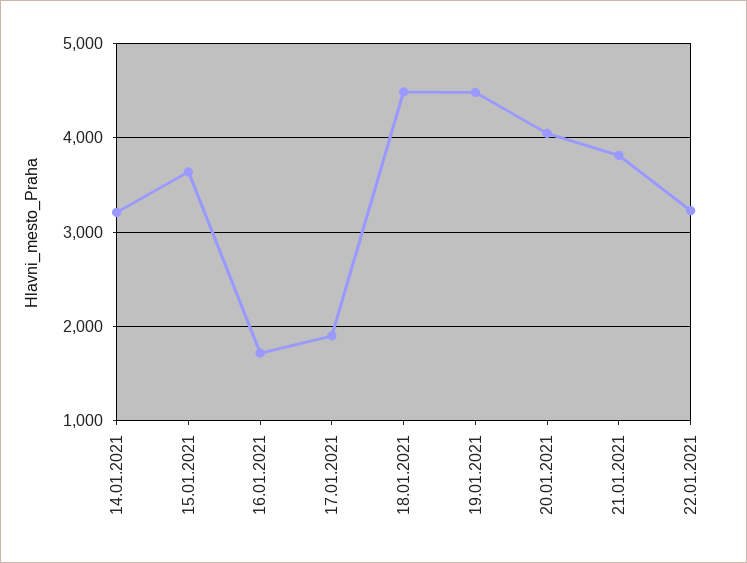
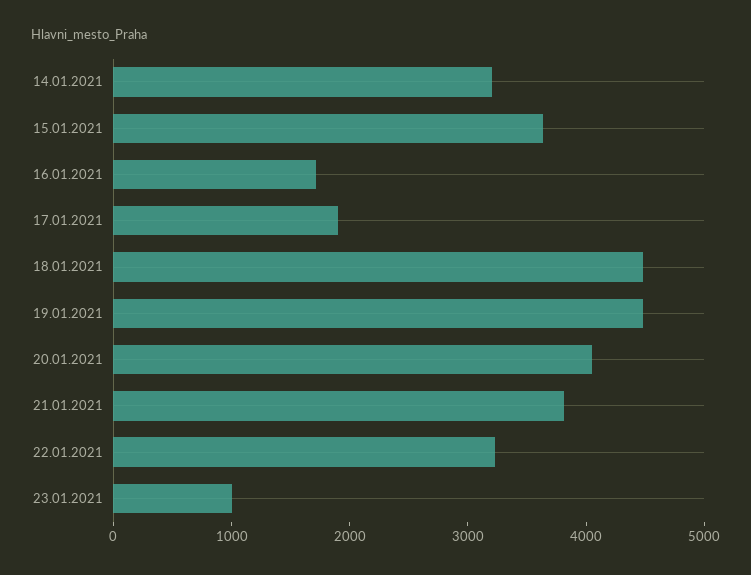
23.01.2021: none -> 1000

